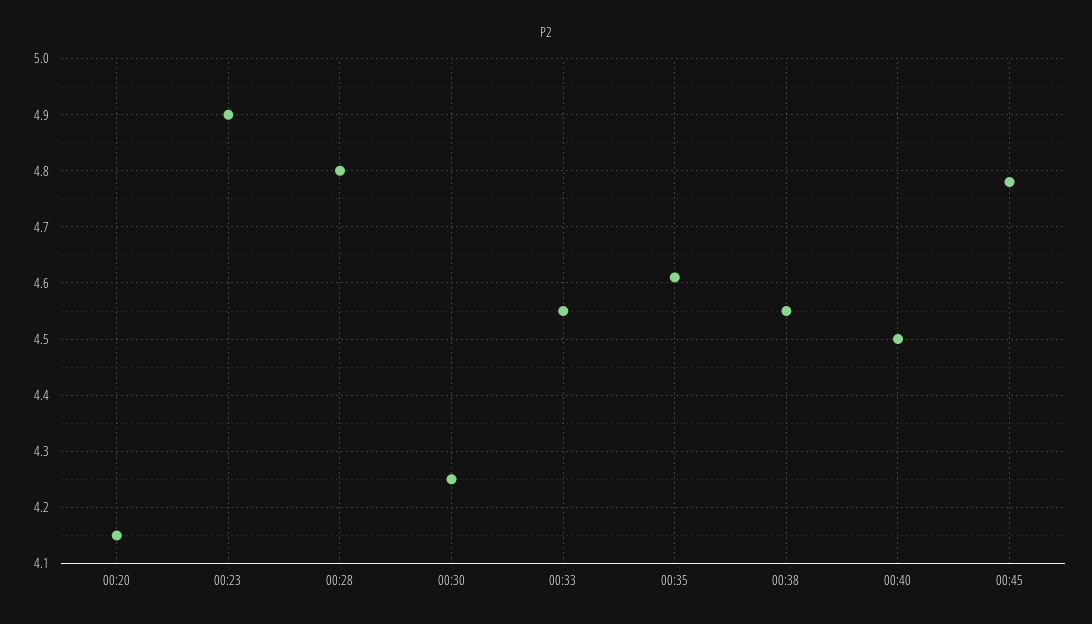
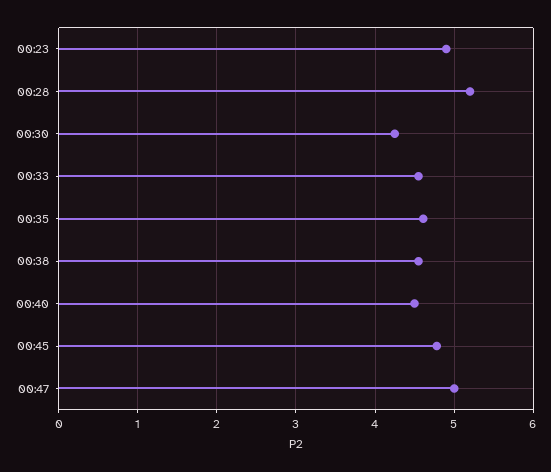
00:20: 4.15 -> none
00:28: 4.8 -> 5.2
00:47: none -> 5

